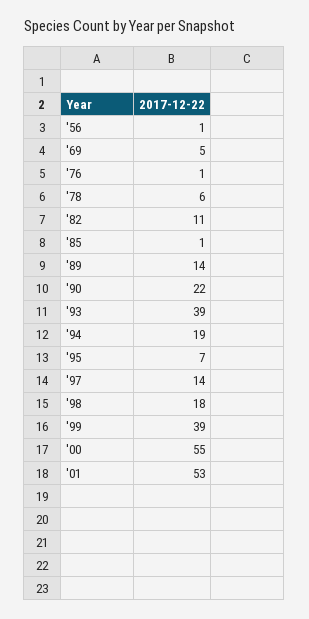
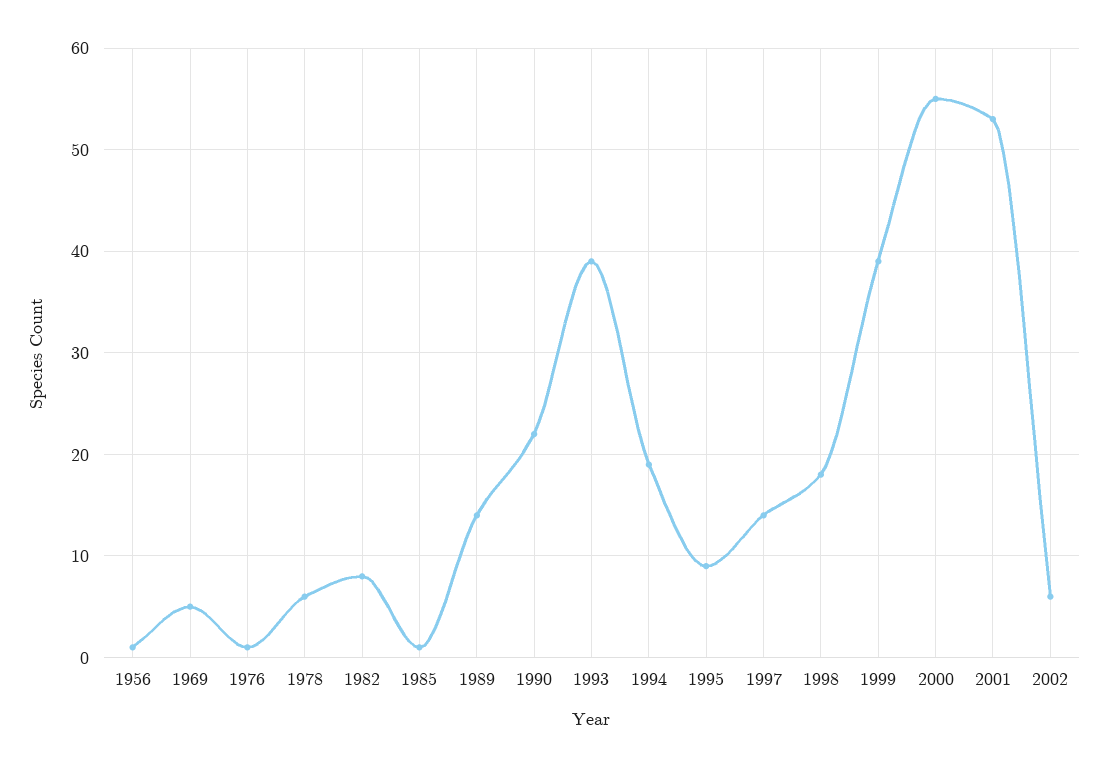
'82: 11 -> 8
'95: 7 -> 9
2002: none -> 6

